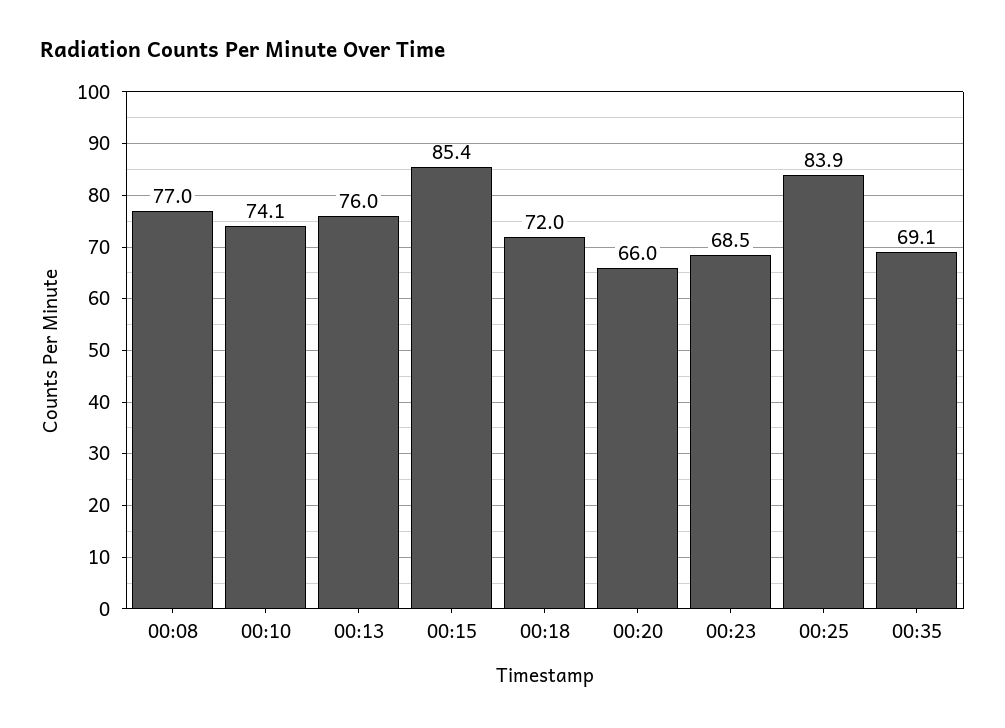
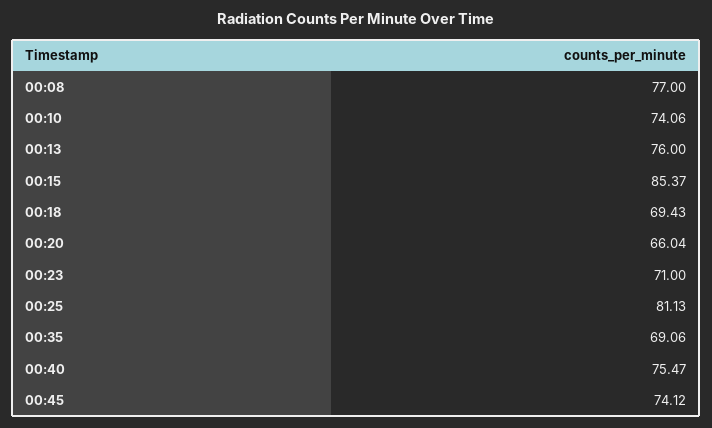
00:18: 72 -> 69.43
00:23: 68.5 -> 71
00:25: 83.9 -> 81.13
00:40: none -> 75.47
00:45: none -> 74.12

